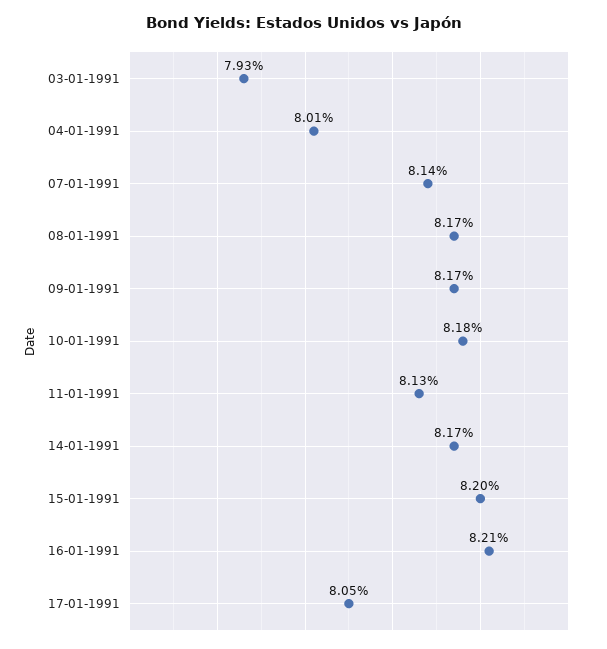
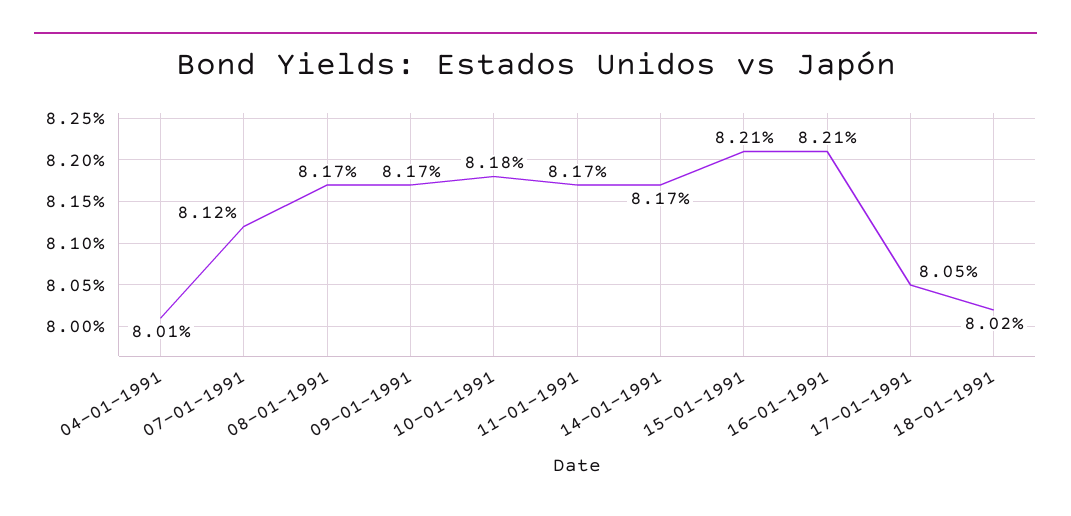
03-01-1991: 7.93 -> none
07-01-1991: 8.14 -> 8.12
11-01-1991: 8.13 -> 8.17
15-01-1991: 8.2 -> 8.21
18-01-1991: none -> 8.02

